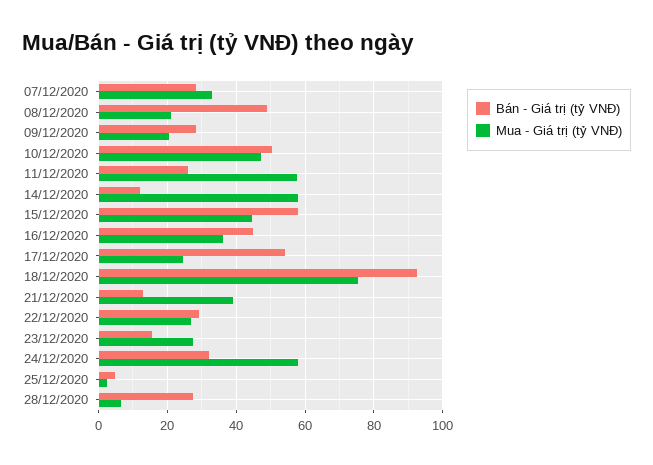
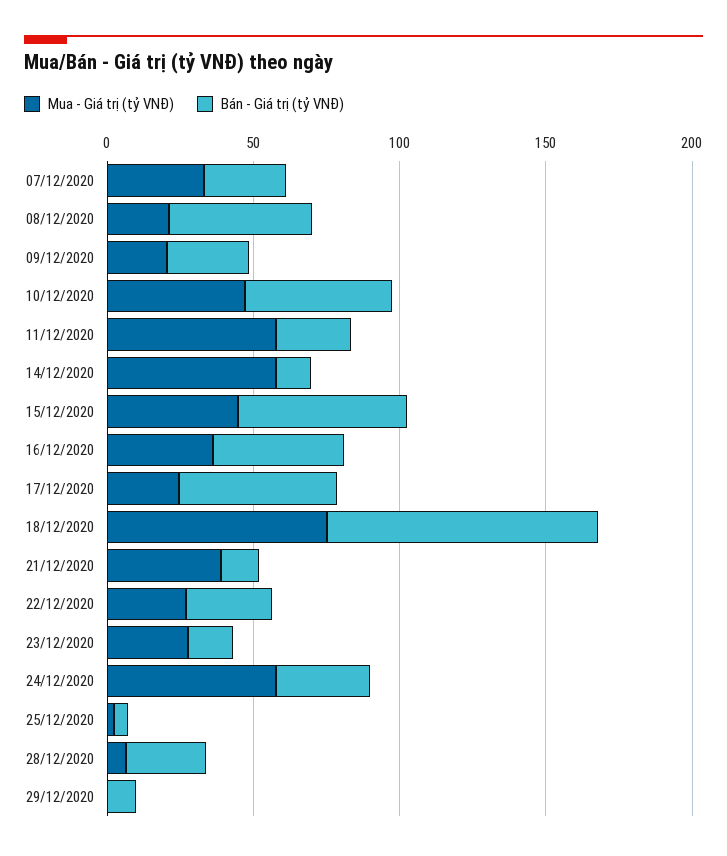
Mua - Giá trị (tỷ VNĐ), 29/12/2020: none -> 0
Bán - Giá trị (tỷ VNĐ), 29/12/2020: none -> 10

